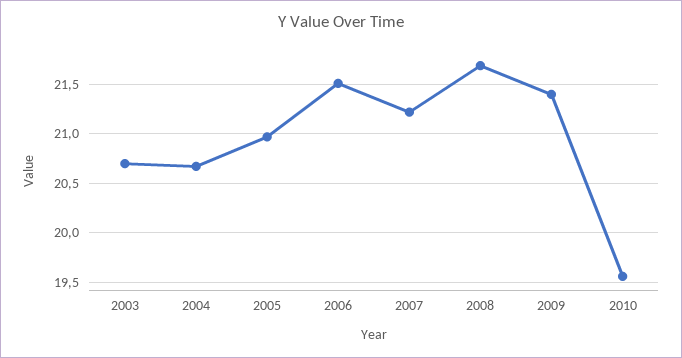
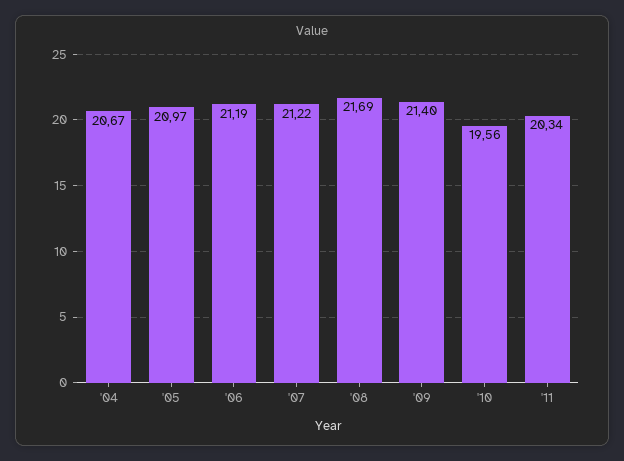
2003: 20.7 -> none
2006: 21.5 -> 21.19
'11: none -> 20.34

